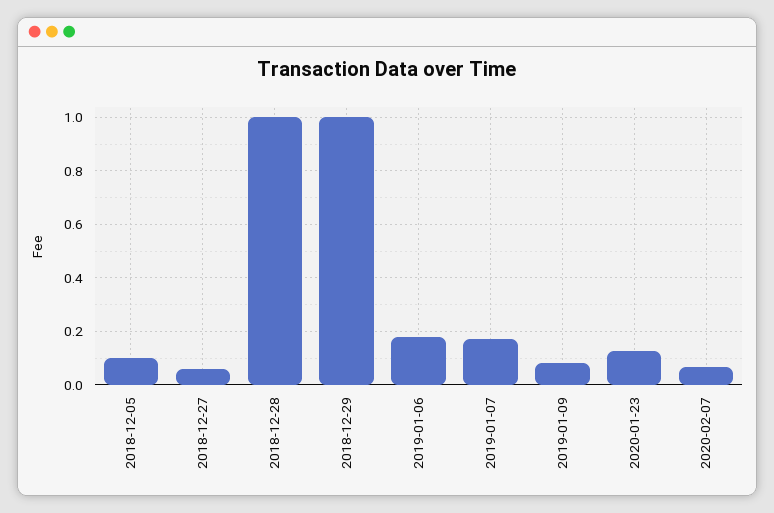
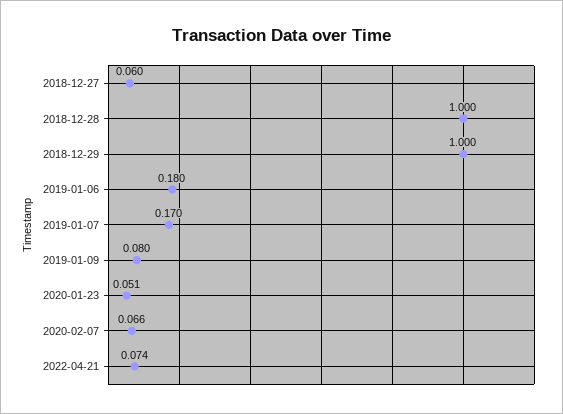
2018-12-05: 0.1 -> none
2020-01-23: 0.125 -> 0.051
2022-04-21: none -> 0.074

